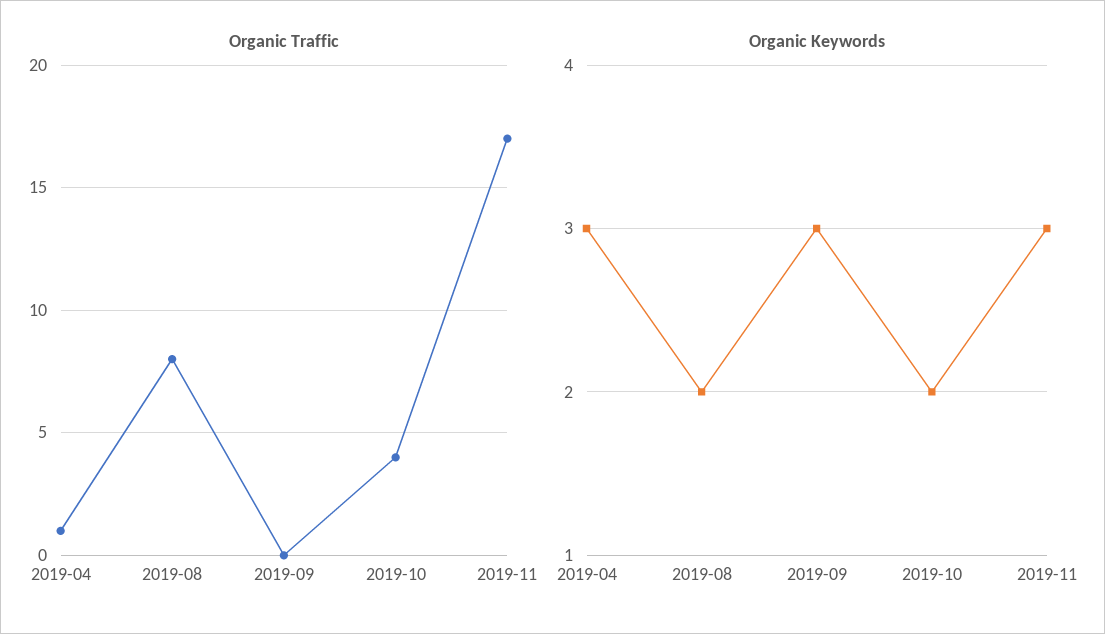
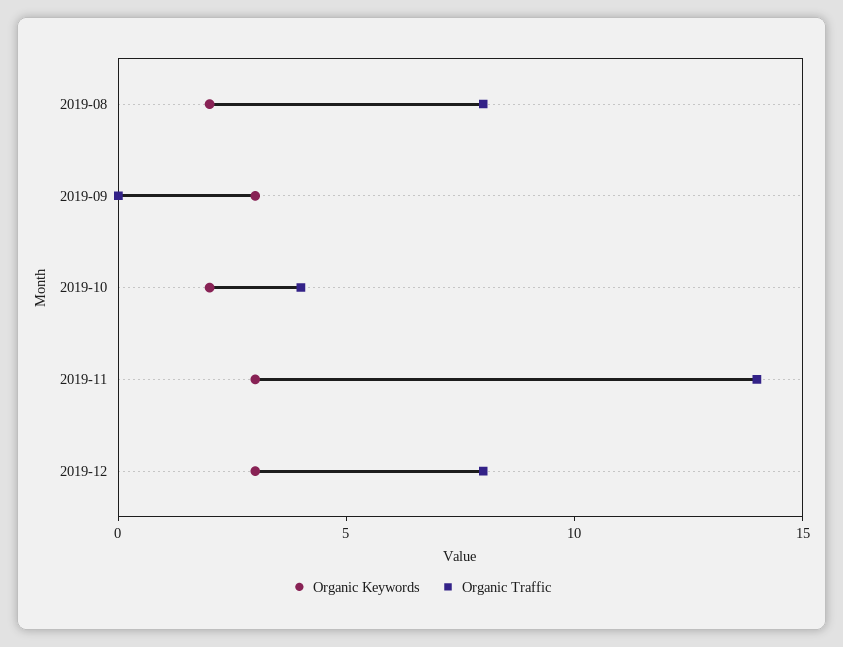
Organic Traffic, 2019-04: 1 -> none
Organic Traffic, 2019-11: 17 -> 14
Organic Keywords, 2019-04: 3 -> none
Organic Keywords, 2019-12: none -> 3
Organic Traffic, 2019-12: none -> 8

